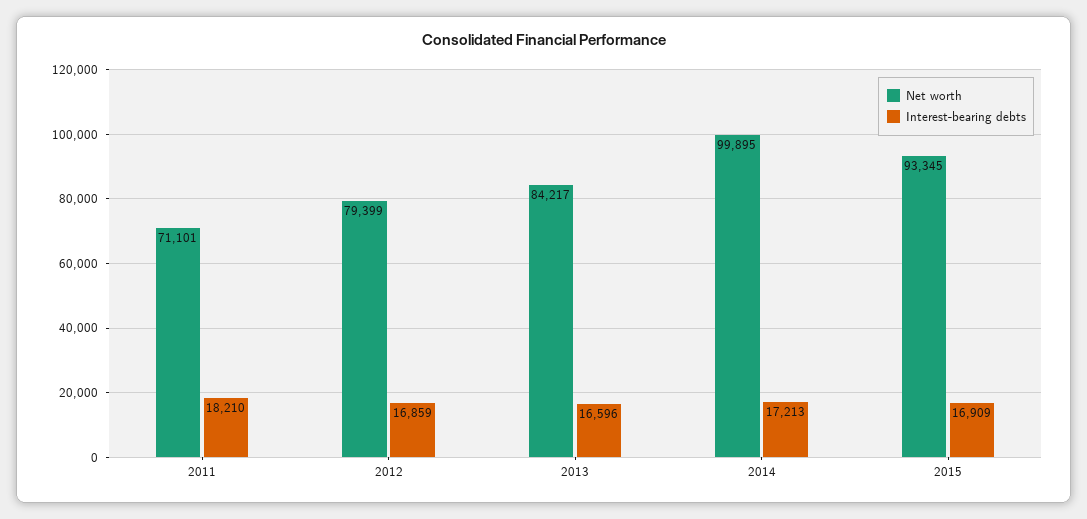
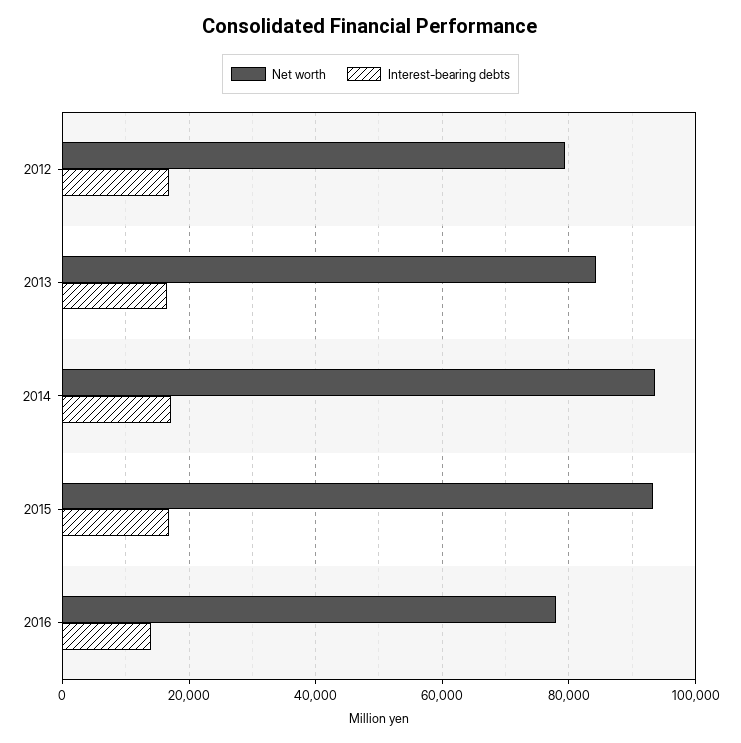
Net worth, 2011: 71101 -> none
Interest-bearing debts, 2011: 18210 -> none
Net worth, 2014: 99895 -> 94000
Net worth, 2016: none -> 78000
Interest-bearing debts, 2016: none -> 14000

